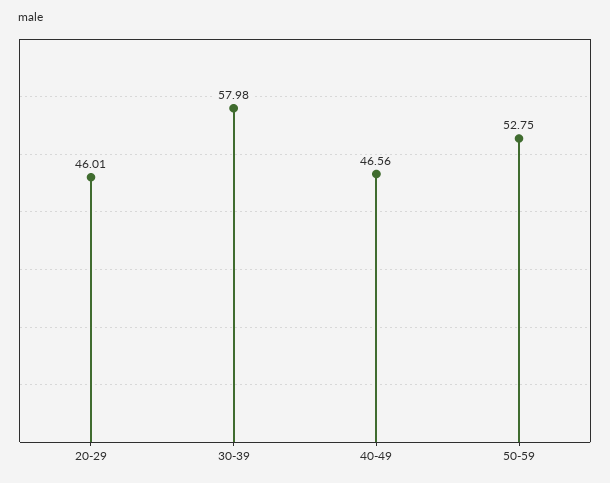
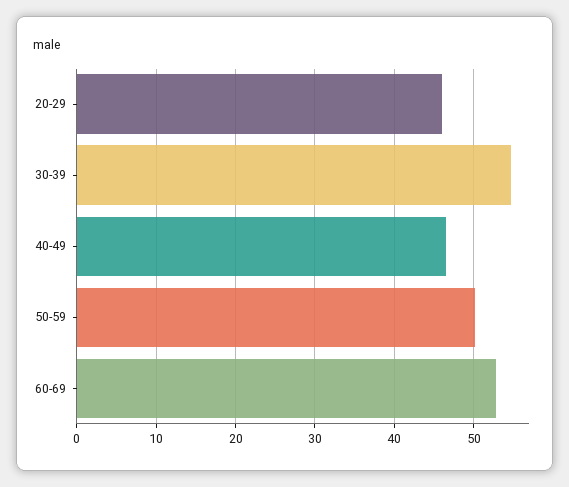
30-39: 57.98 -> 55
50-59: 52.75 -> 50
60-69: none -> 53

